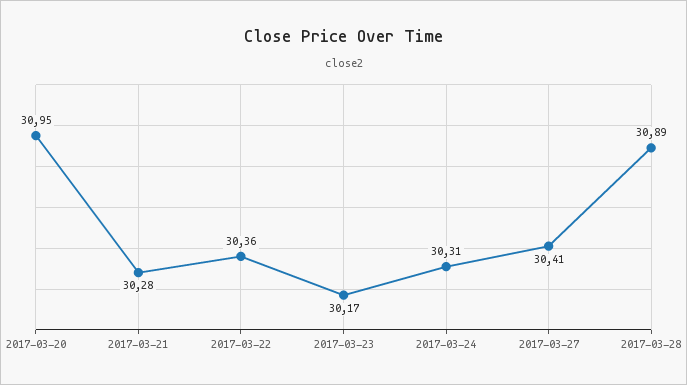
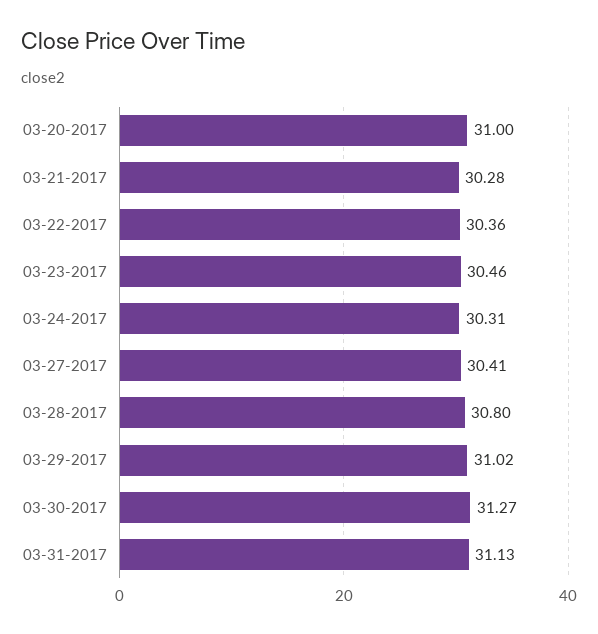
2017-03-20: 30.95 -> 31
2017-03-23: 30.17 -> 30.46
2017-03-28: 30.89 -> 30.8
03-29-2017: none -> 31.02
03-30-2017: none -> 31.27
03-31-2017: none -> 31.13

